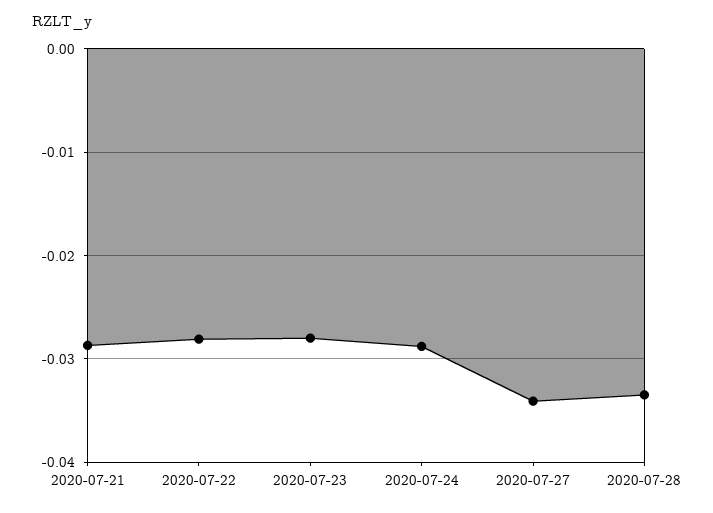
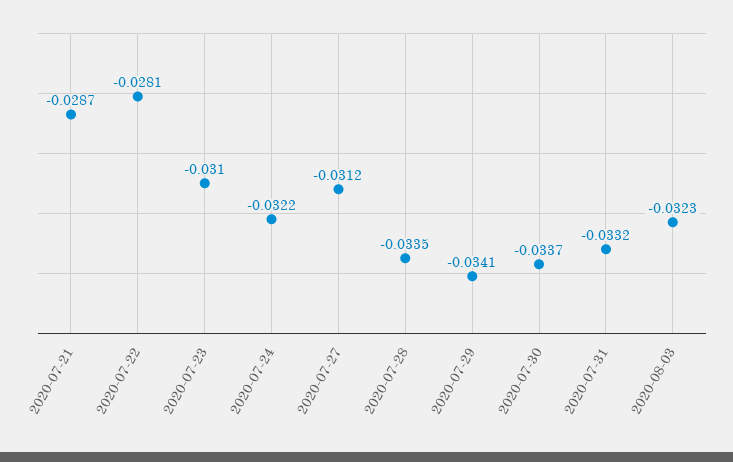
2020-07-23: -0.028 -> -0.031
2020-07-24: -0.029 -> -0.0322
2020-07-27: -0.034 -> -0.0312
2020-07-29: none -> -0.0341
2020-07-30: none -> -0.0337
2020-07-31: none -> -0.0332
2020-08-03: none -> -0.0323

